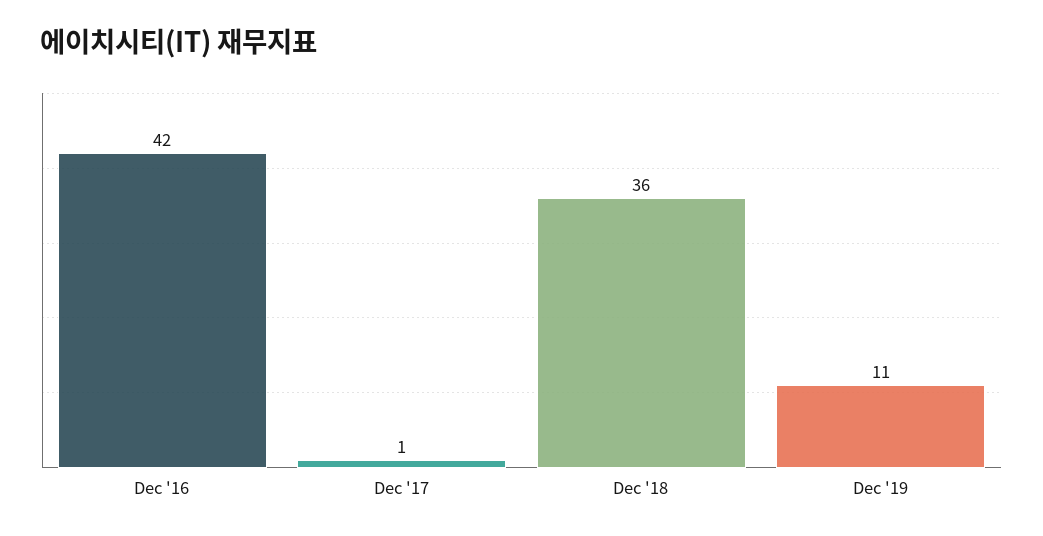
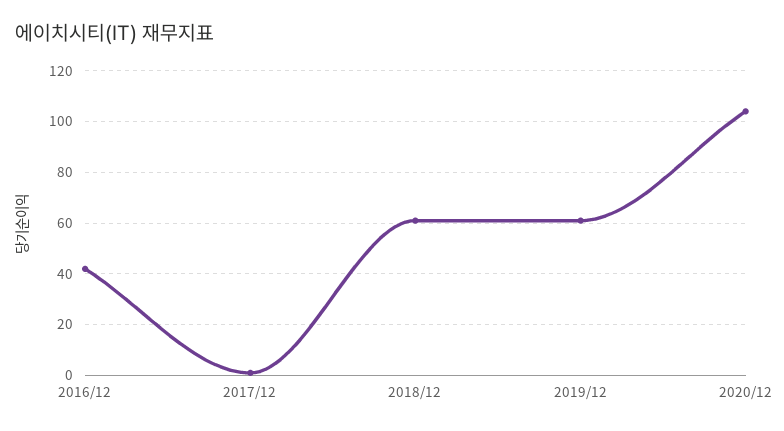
Dec '18: 36 -> 60
Dec '19: 11 -> 60
2020/12: none -> 105

